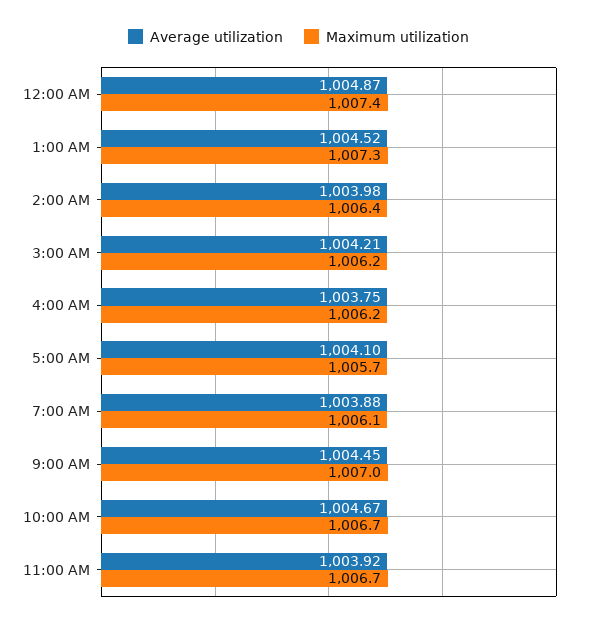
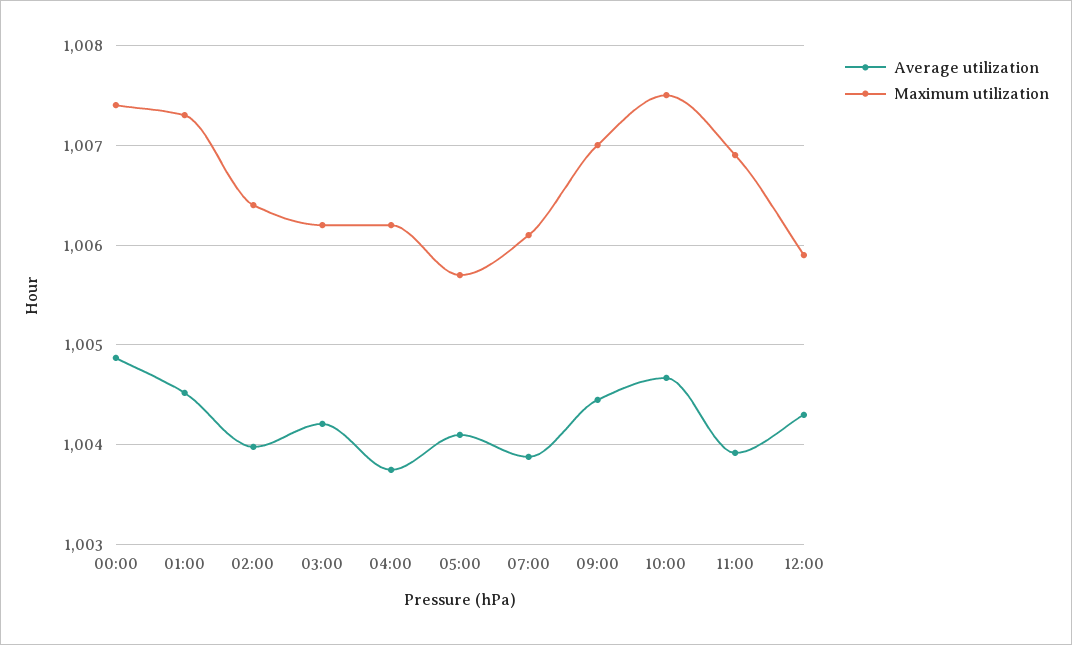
Maximum utilization, 10:00 AM: 1006.7 -> 1007.5
Maximum utilization, 11:00 AM: 1006.7 -> 1006.9
Average utilization, 12:00: none -> 1004.3
Maximum utilization, 12:00: none -> 1005.9

